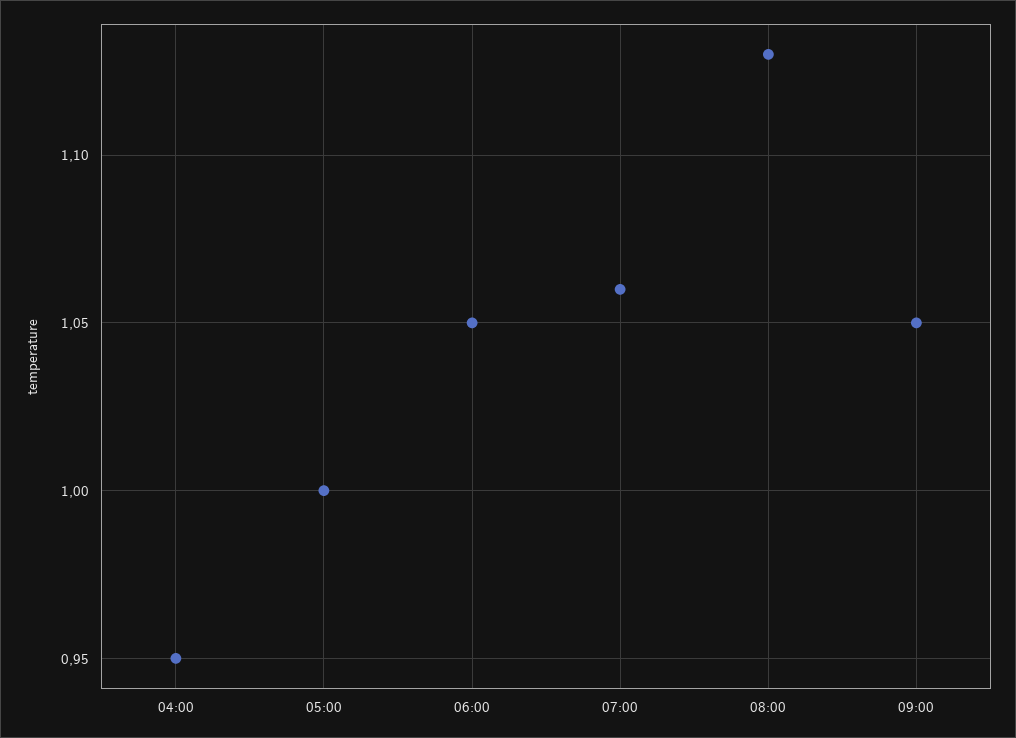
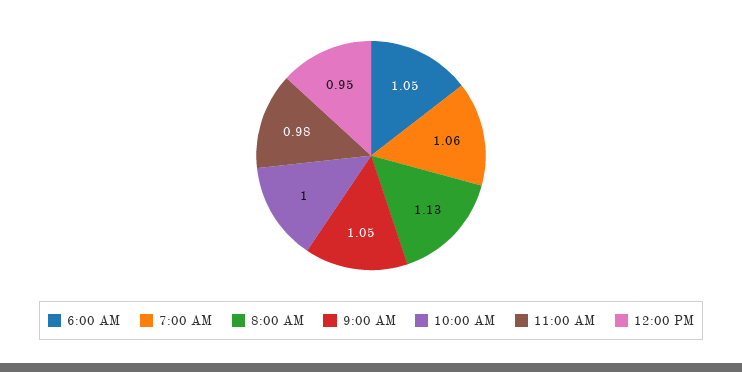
04:00: 0.95 -> none
05:00: 1 -> none
10:00 AM: none -> 1
11:00 AM: none -> 0.98
12:00 PM: none -> 0.95

